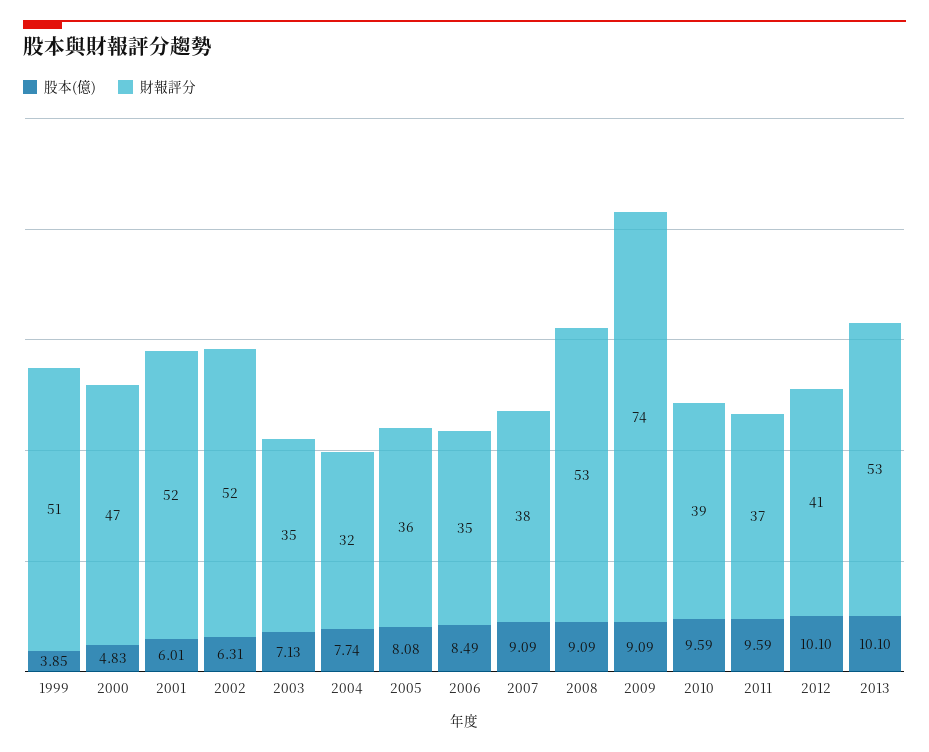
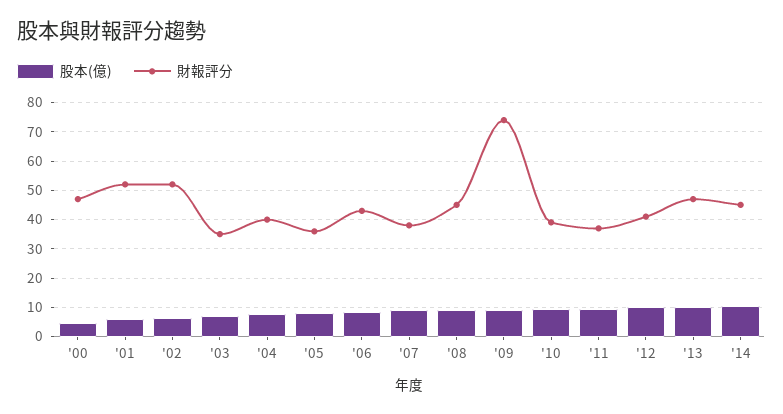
股本(億), 1999: 3.85 -> none
財報評分, 1999: 51 -> none
財報評分, 2004: 32 -> 40
財報評分, 2006: 35 -> 42.5
財報評分, 2008: 53 -> 45
財報評分, 2013: 53 -> 47.5
股本(億), '14: none -> 10
財報評分, '14: none -> 45

